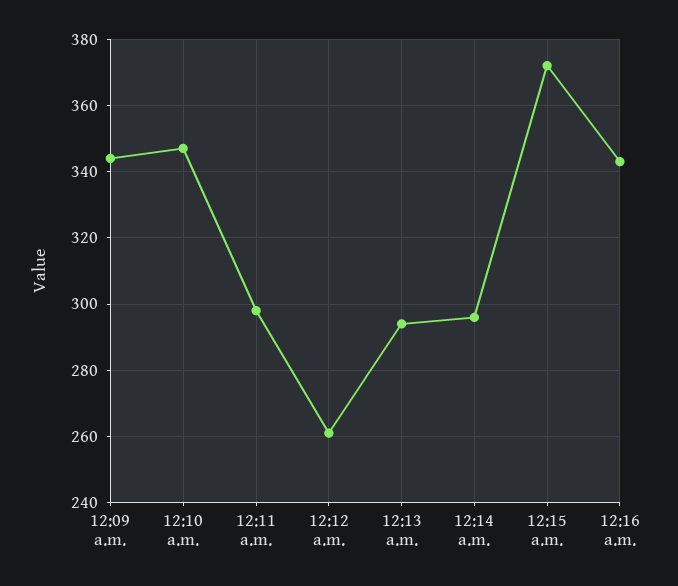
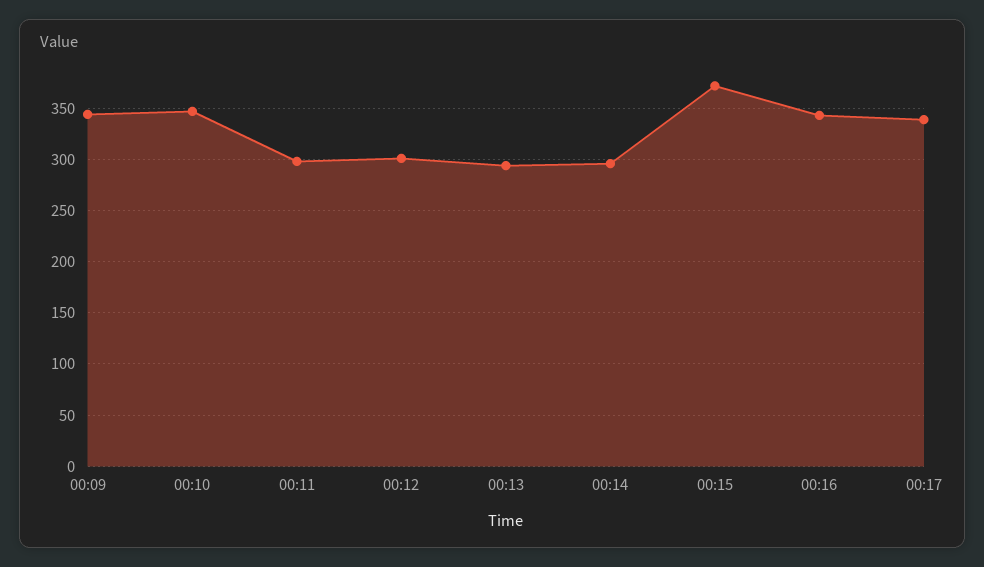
12:12 a.m.: 260 -> 300
00:17: none -> 340

